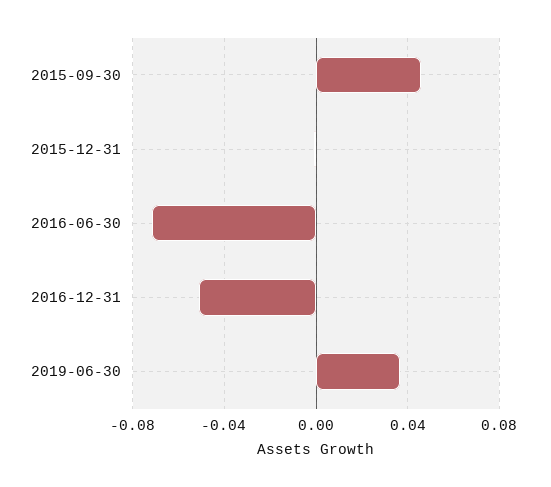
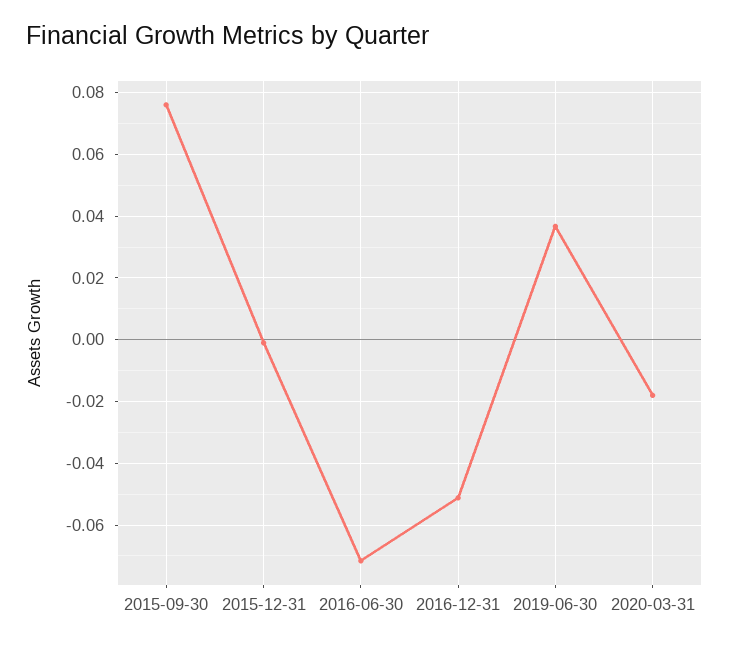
2015-09-30: 0.045 -> 0.076
2020-03-31: none -> -0.018

